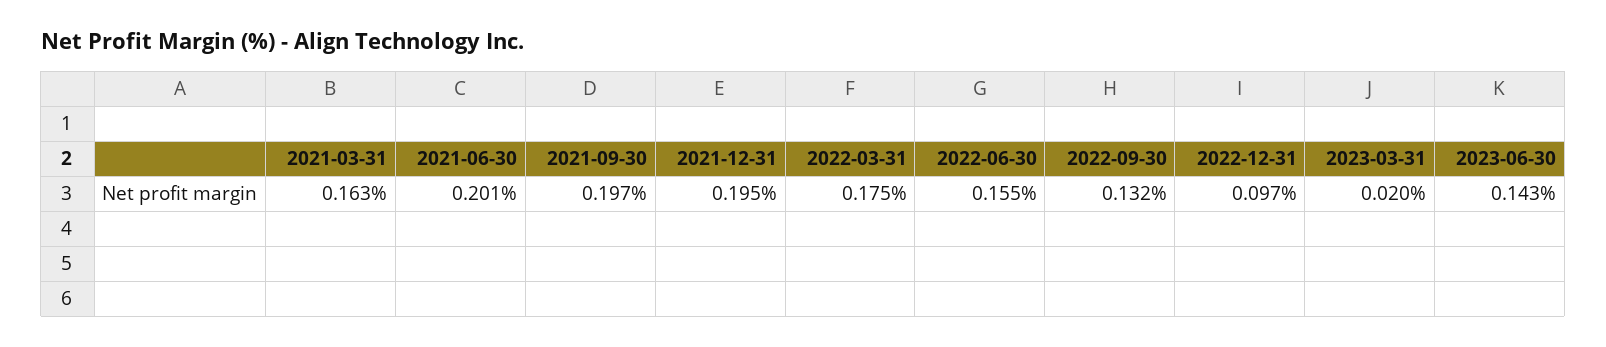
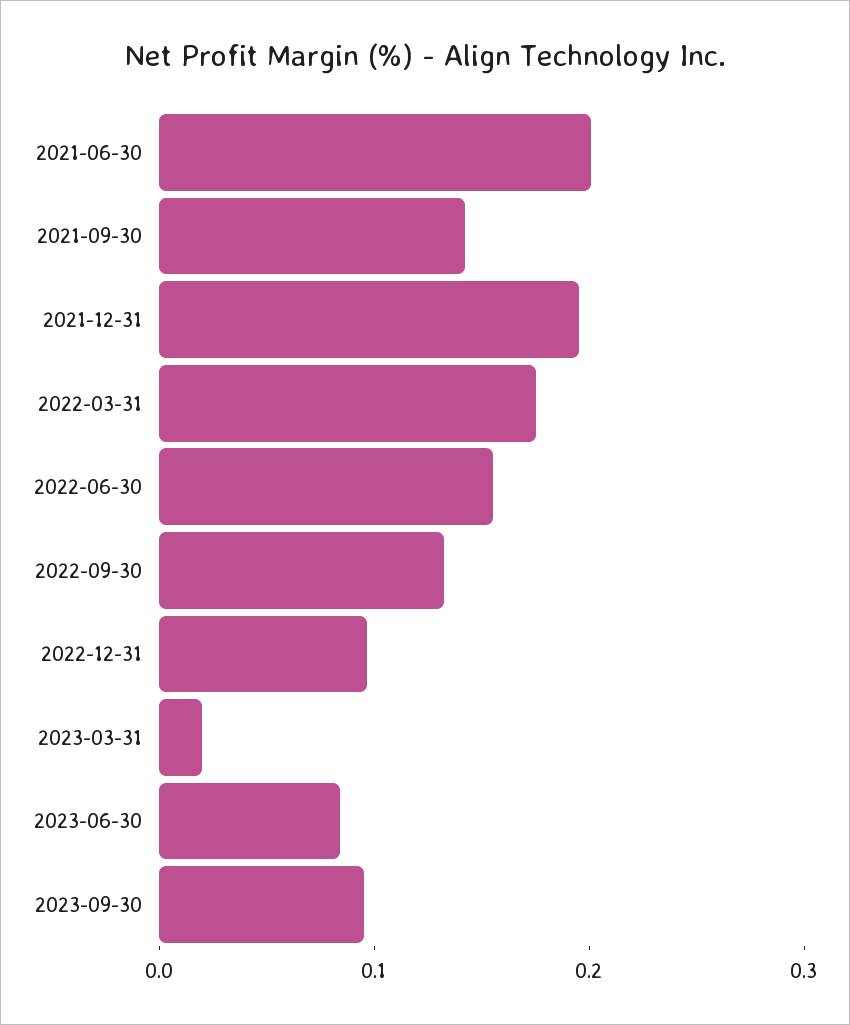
2021-03-31: 0.163 -> none
2021-09-30: 0.197 -> 0.14
2023-06-30: 0.143 -> 0.08
2023-09-30: none -> 0.1

